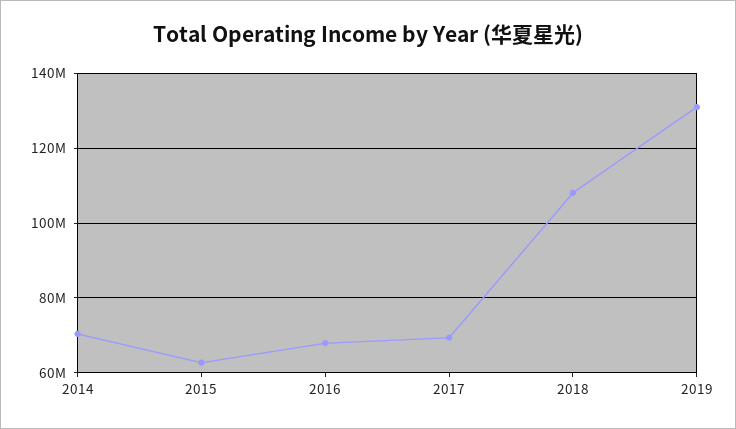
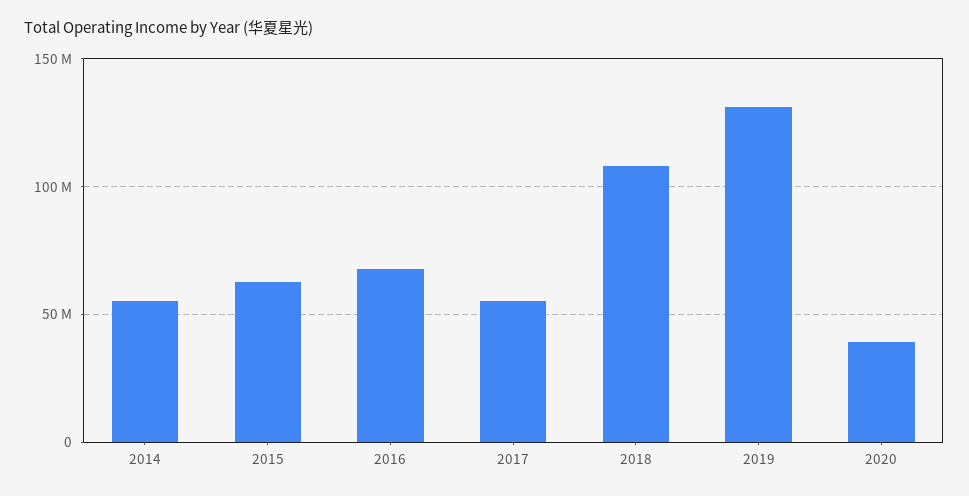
2014: 70000000 -> 55000000
2017: 70000000 -> 55000000
2020: none -> 40000000

